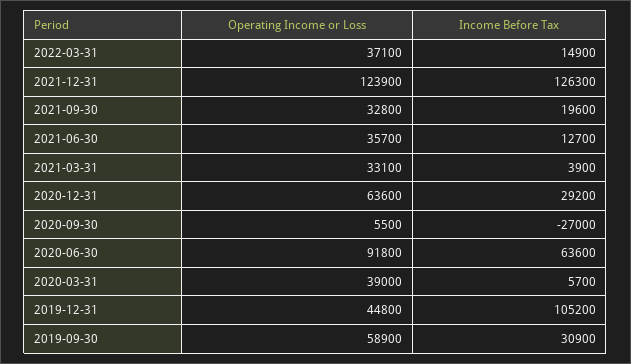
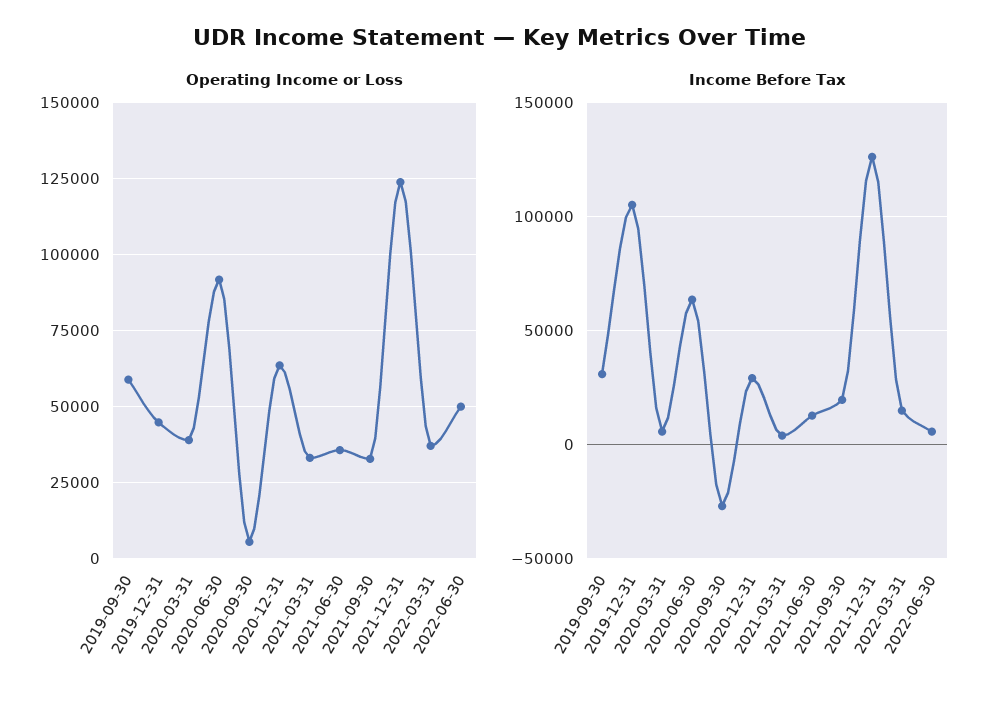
Operating Income or Loss, 2022-06-30: none -> 50000
Income Before Tax, 2022-06-30: none -> 5000

